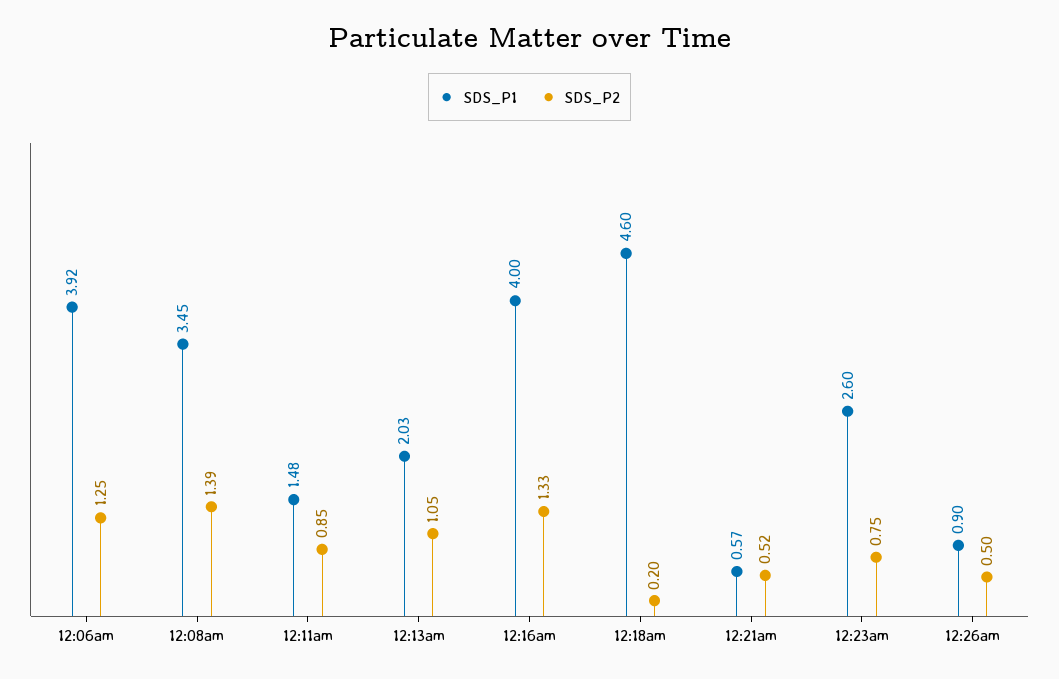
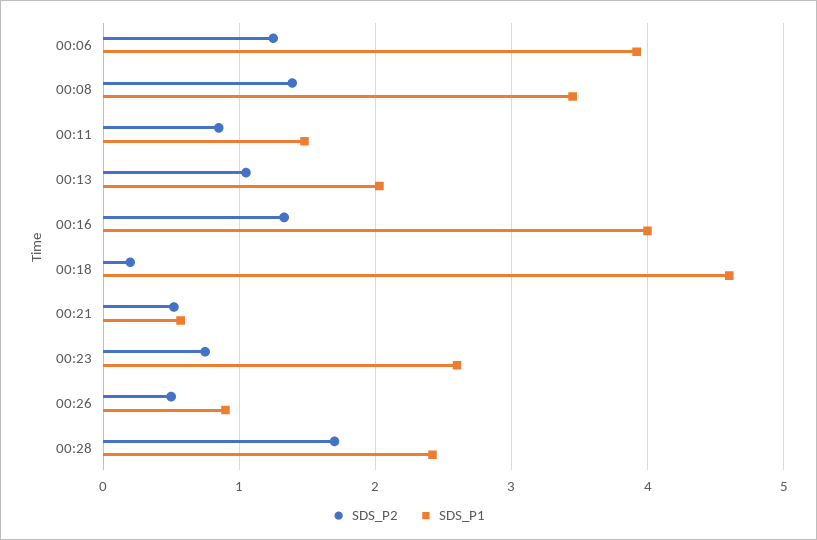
SDS_P2, 00:28: none -> 1.7
SDS_P1, 00:28: none -> 2.4

